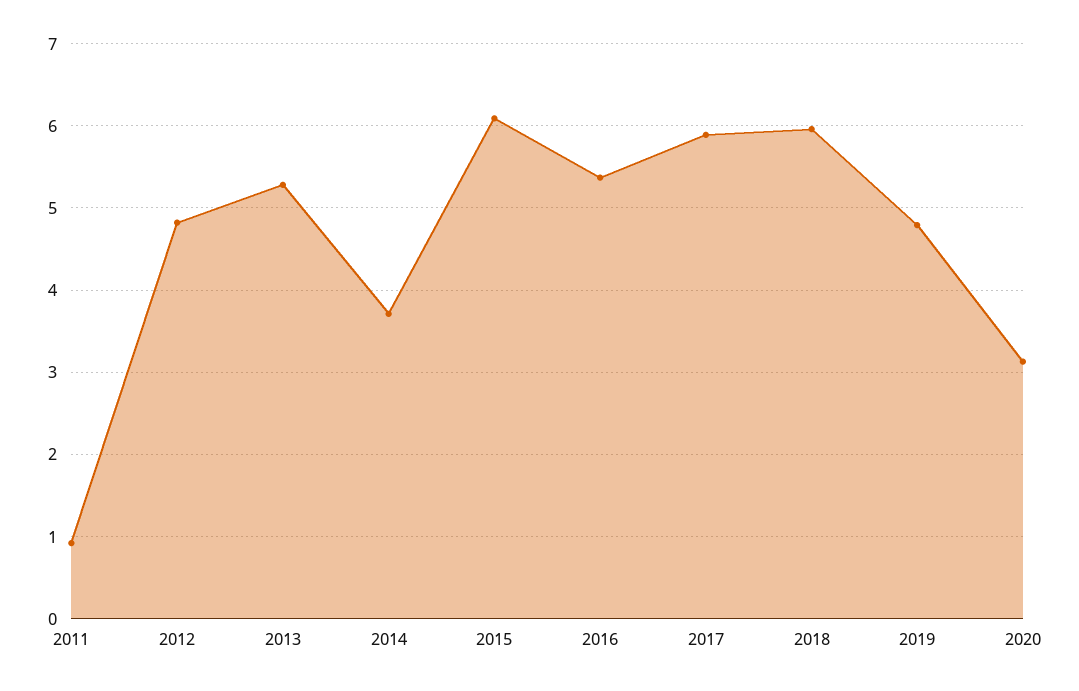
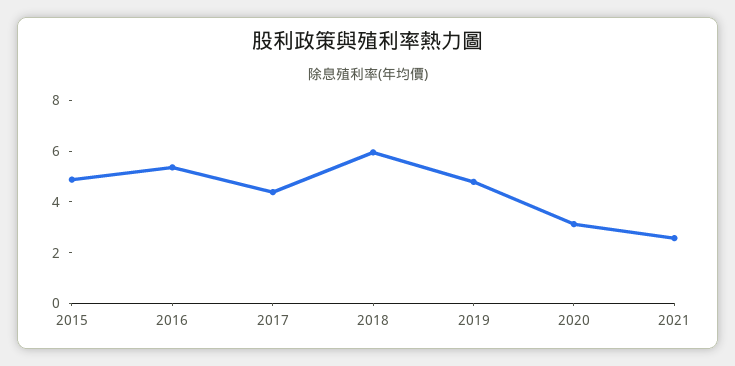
2011: 0.9 -> none
2012: 4.8 -> none
2013: 5.3 -> none
2014: 3.7 -> none
2015: 6.1 -> 5
2017: 5.9 -> 4.5
2021: none -> 2.5

